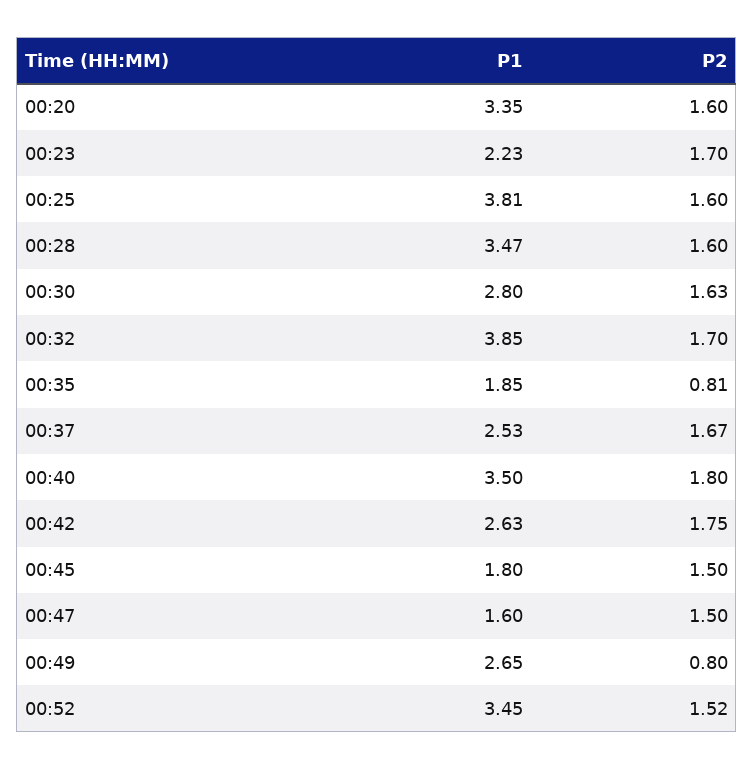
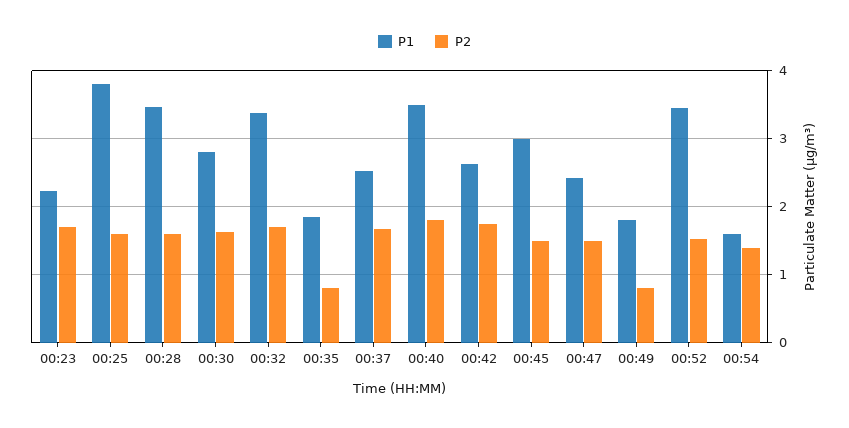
P1, 00:20: 3.35 -> none
P2, 00:20: 1.6 -> none
P1, 00:32: 3.85 -> 3.4
P1, 00:45: 1.8 -> 3
P1, 00:47: 1.6 -> 2.4
P1, 00:49: 2.65 -> 1.8
P1, 00:54: none -> 1.6
P2, 00:54: none -> 1.4

